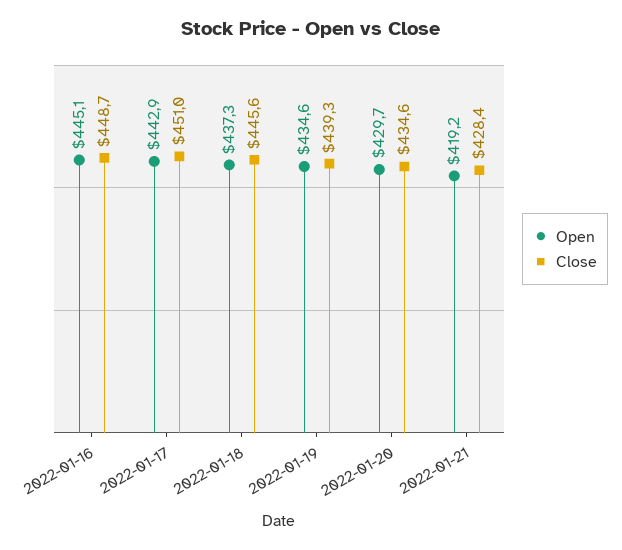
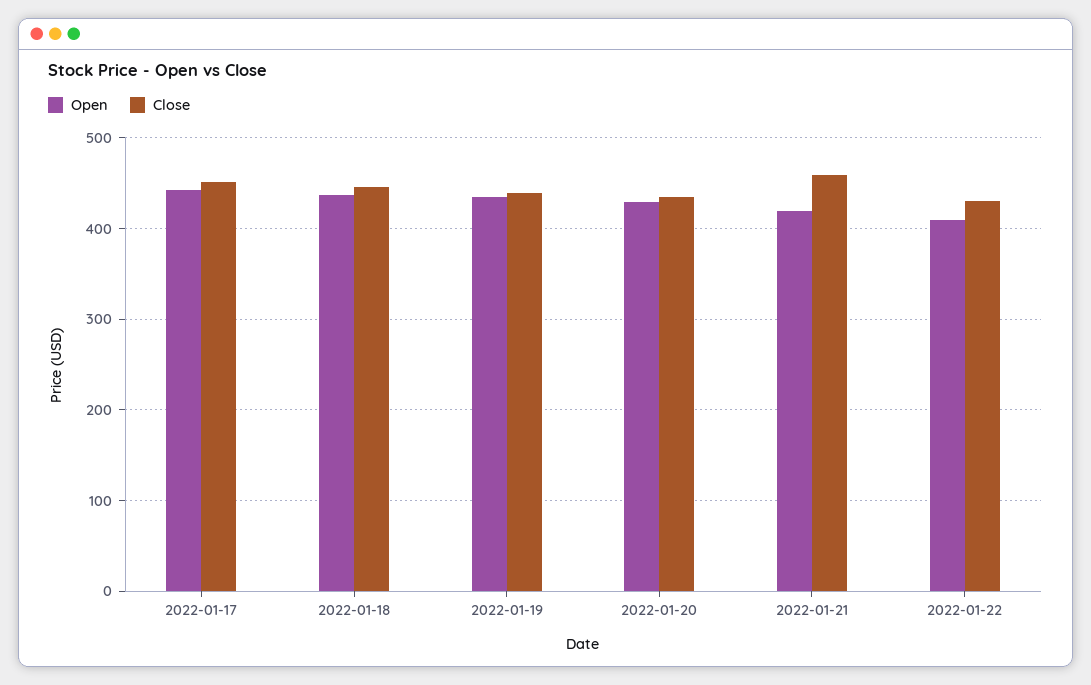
Open, 2022-01-16: 445.1 -> none
Close, 2022-01-16: 448.7 -> none
Close, 2022-01-21: 428.4 -> 460
Open, 2022-01-22: none -> 410
Close, 2022-01-22: none -> 430

